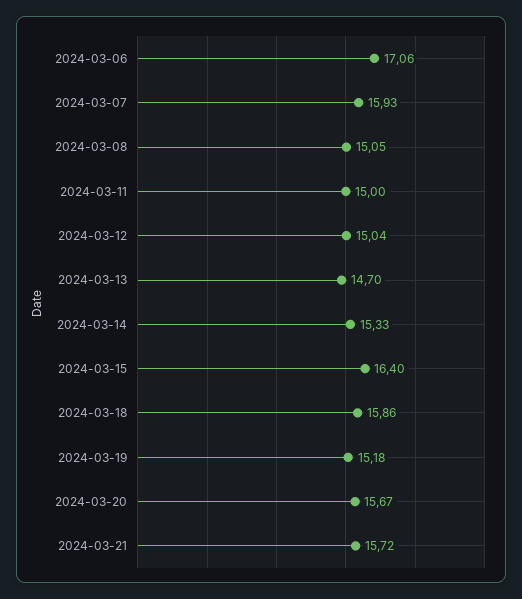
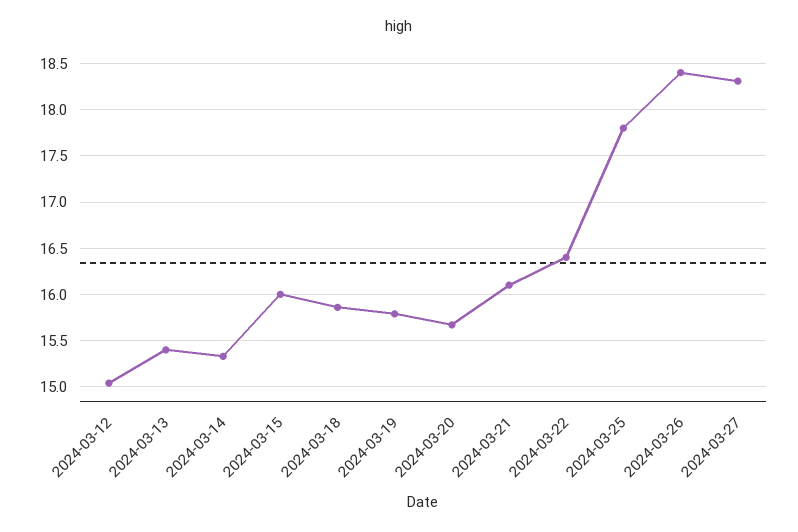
2024-03-06: 17.06 -> none
2024-03-07: 15.93 -> none
2024-03-08: 15.05 -> none
2024-03-11: 15 -> none
2024-03-13: 14.7 -> 15.4
2024-03-15: 16.4 -> 16
2024-03-19: 15.18 -> 15.8
2024-03-21: 15.72 -> 16.1
2024-03-22: none -> 16.4
2024-03-25: none -> 17.8
2024-03-26: none -> 18.4
2024-03-27: none -> 18.3

